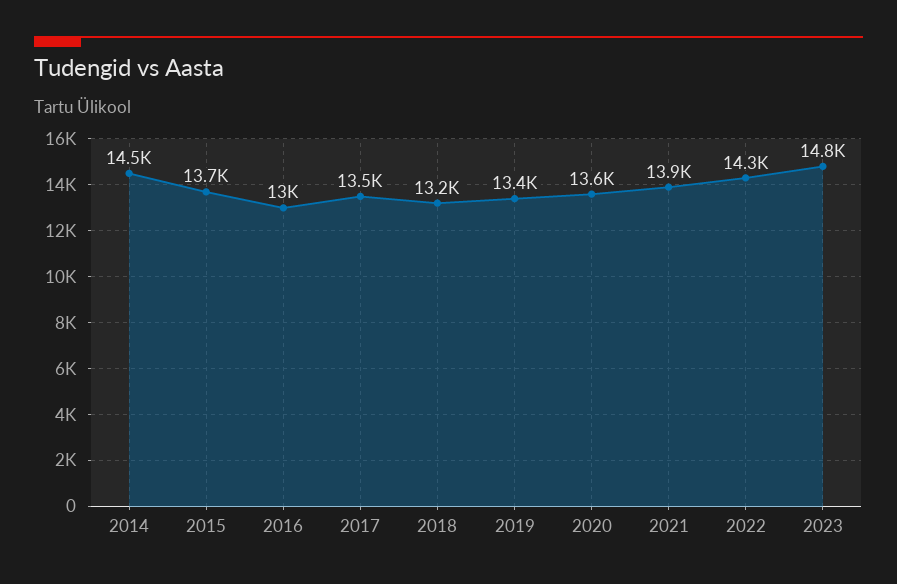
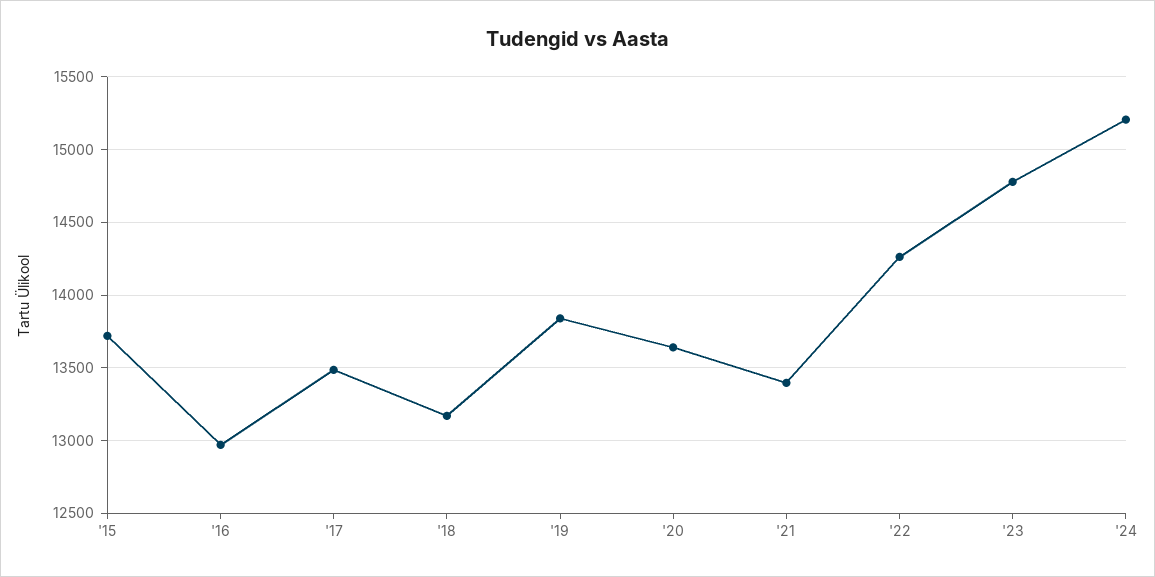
2014: 14500 -> none
2019: 13400 -> 13850
2021: 13900 -> 13400
'24: none -> 15200

